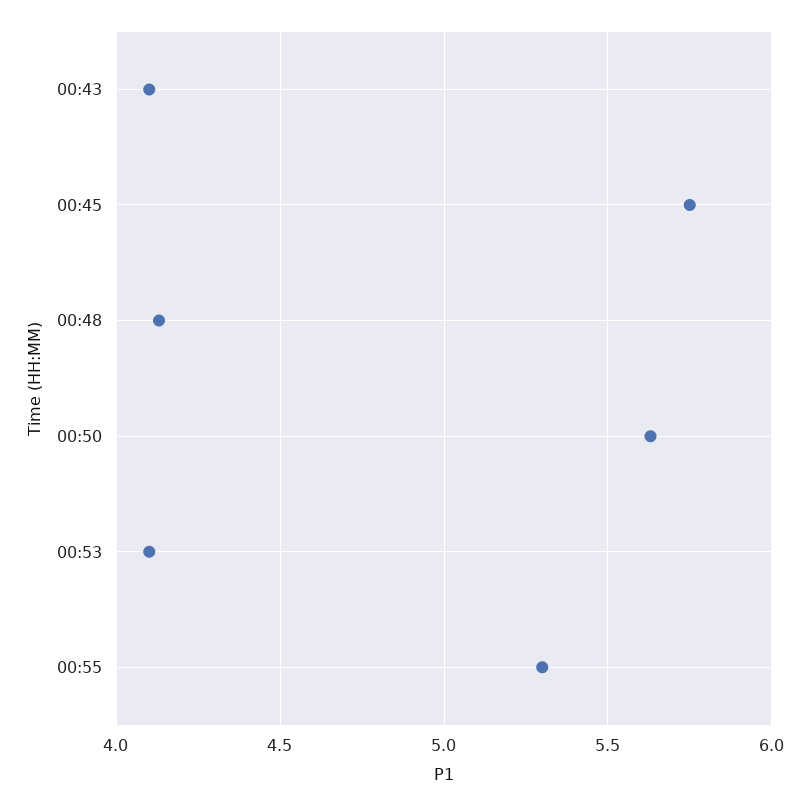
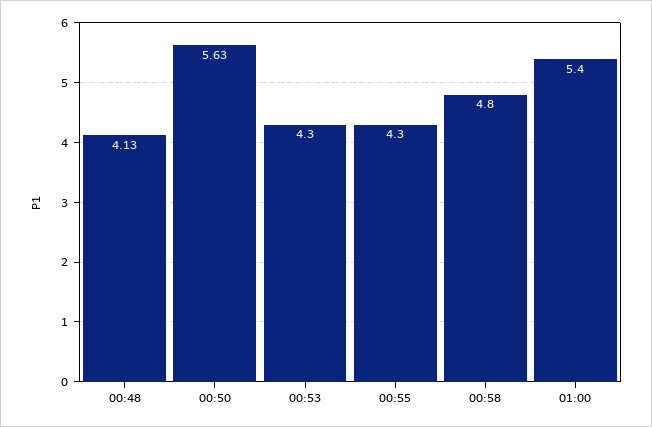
00:43: 4.1 -> none
00:45: 5.75 -> none
00:53: 4.1 -> 4.3
00:55: 5.3 -> 4.3
00:58: none -> 4.8
01:00: none -> 5.4

